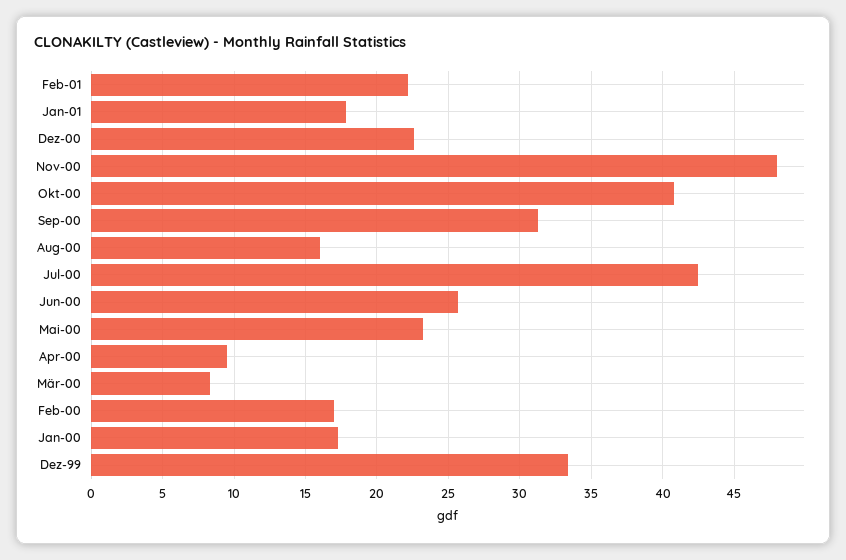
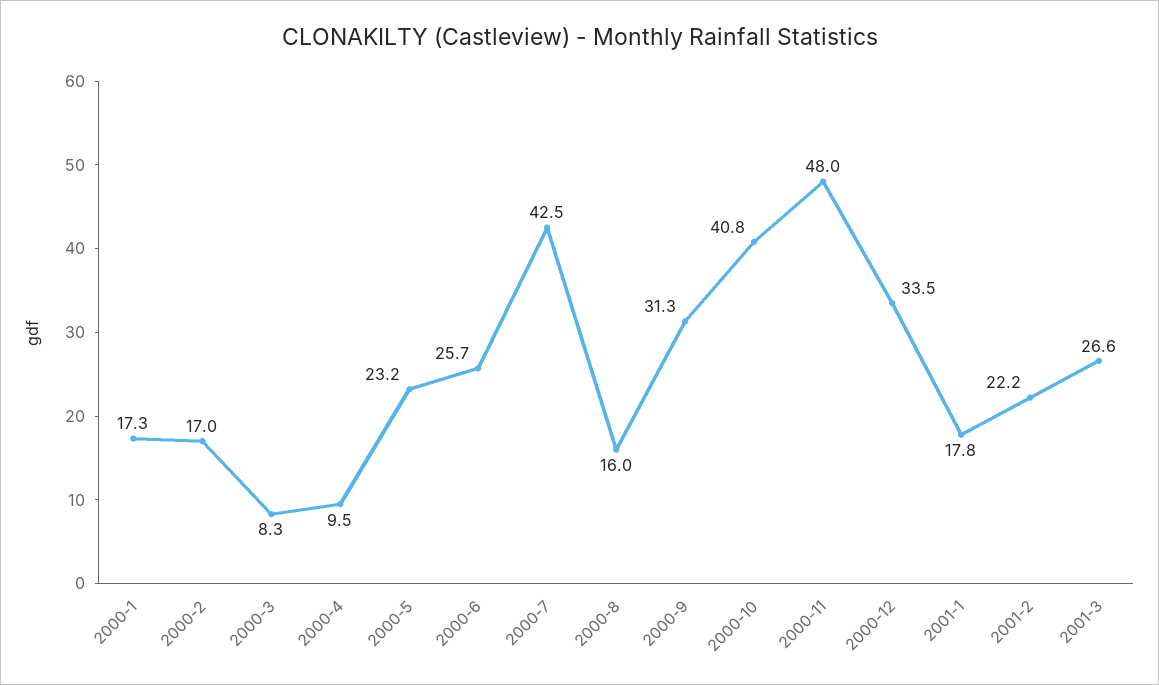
Dez-00: 22.5 -> 33.5
Dez-99: 33.5 -> none
2001-3: none -> 26.6

